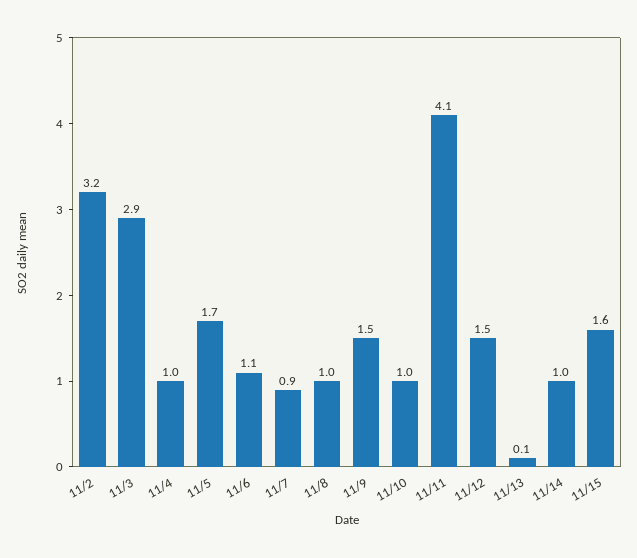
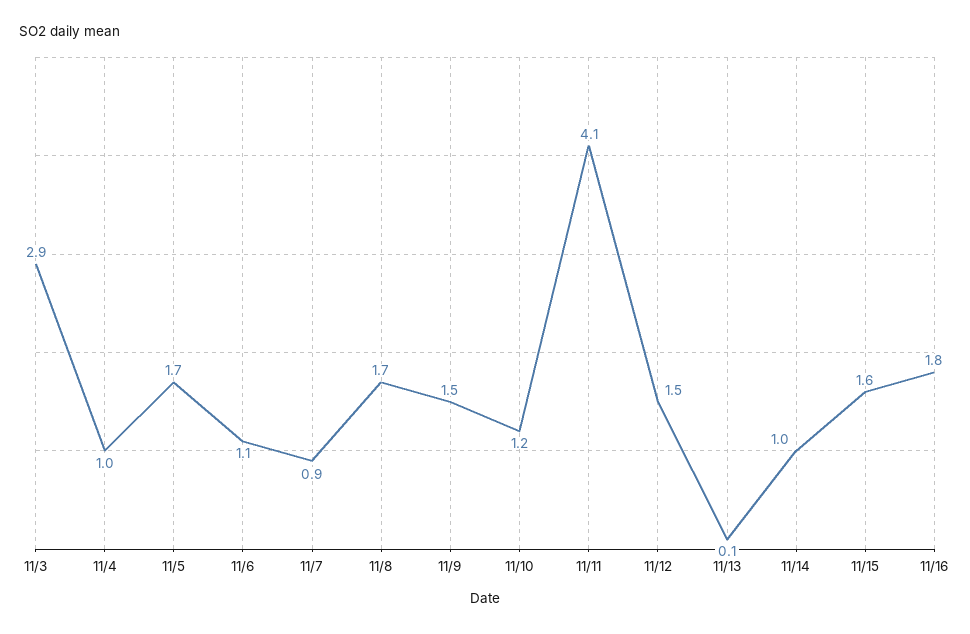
11/2: 3.2 -> none
11/8: 1 -> 1.7
11/10: 1 -> 1.2
11/16: none -> 1.8

